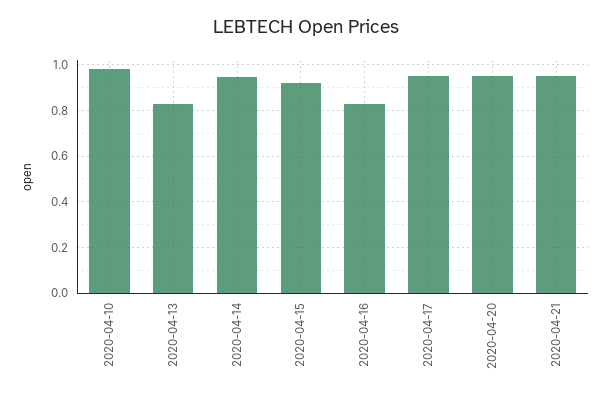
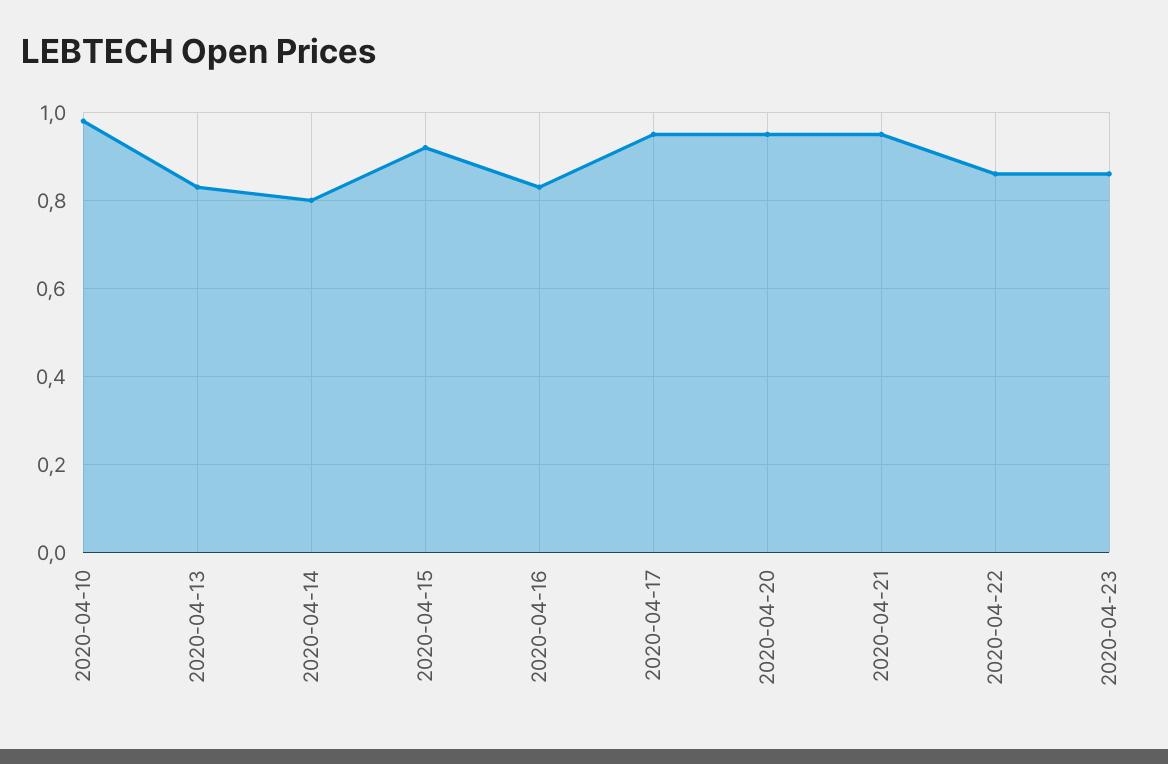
2020-04-14: 0.95 -> 0.8
2020-04-22: none -> 0.85
2020-04-23: none -> 0.85

